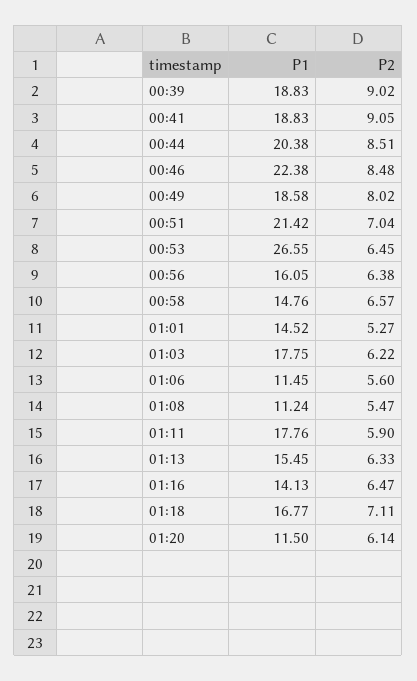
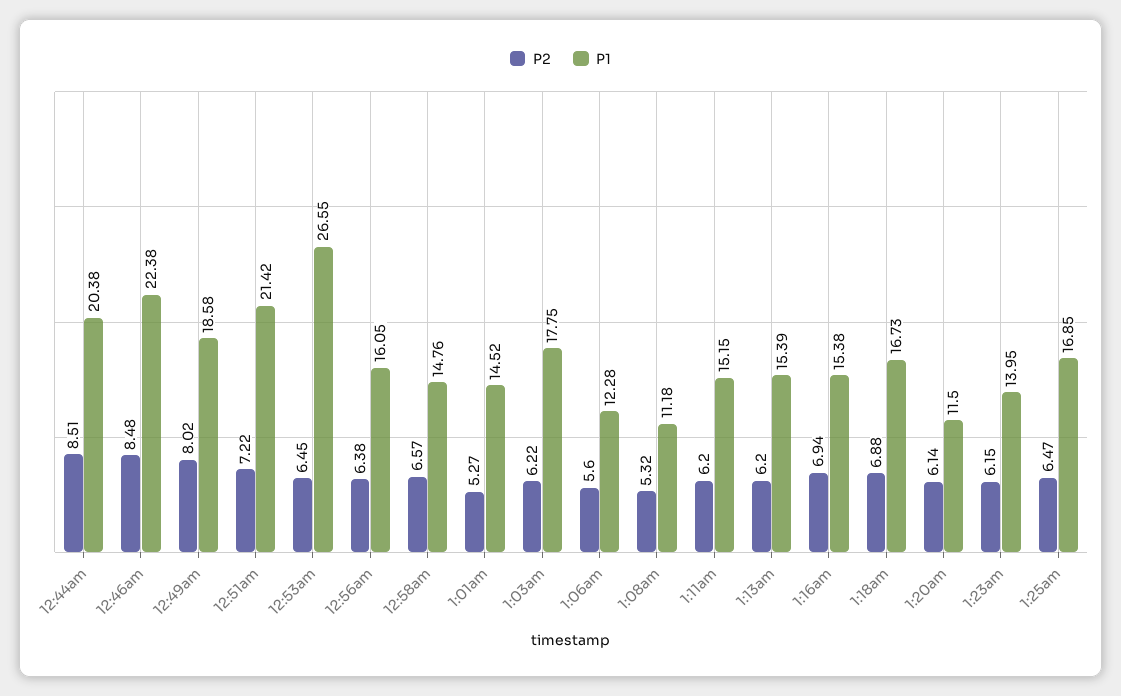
P1, 00:39: 18.83 -> none
P2, 00:39: 9.02 -> none
P1, 00:41: 18.83 -> none
P2, 00:41: 9.05 -> none
P2, 00:51: 7.04 -> 7.22
P1, 01:06: 11.45 -> 12.28
P1, 01:08: 11.24 -> 11.18
P2, 01:08: 5.47 -> 5.32
P1, 01:11: 17.76 -> 15.15
P2, 01:11: 5.9 -> 6.2
P1, 01:13: 15.45 -> 15.39
P2, 01:13: 6.33 -> 6.2
P1, 01:16: 14.13 -> 15.38
P2, 01:16: 6.47 -> 6.94
P1, 01:18: 16.77 -> 16.73
P2, 01:18: 7.11 -> 6.88
P2, 1:23am: none -> 6.15
P1, 1:23am: none -> 13.95
P2, 1:25am: none -> 6.47
P1, 1:25am: none -> 16.85

